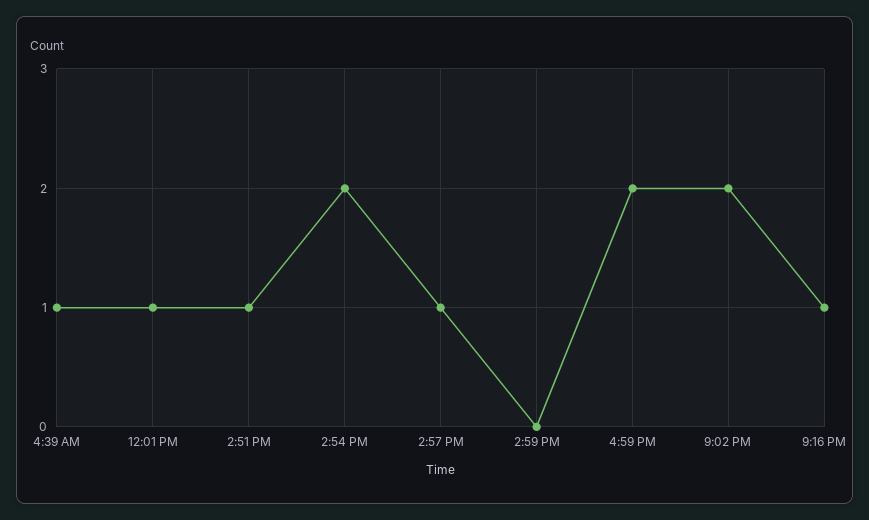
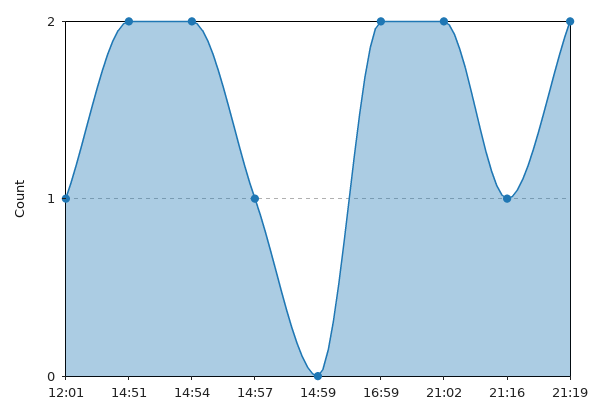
4:39 AM: 1 -> none
2:51 PM: 1 -> 2
21:19: none -> 2

